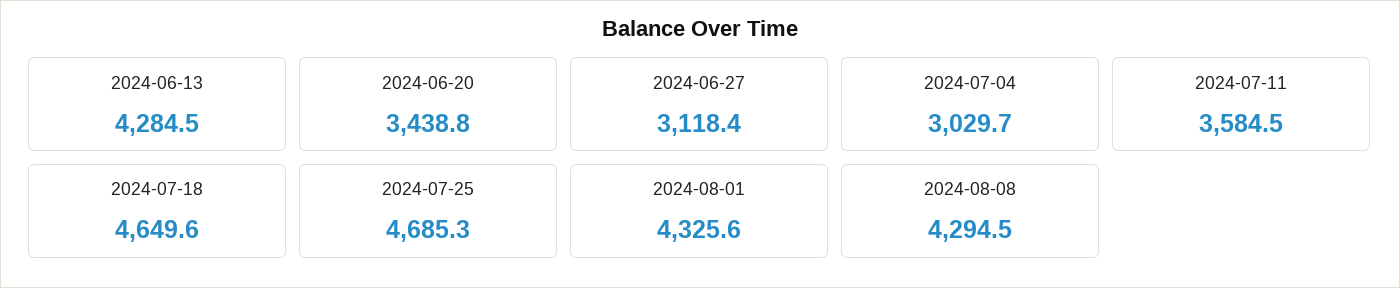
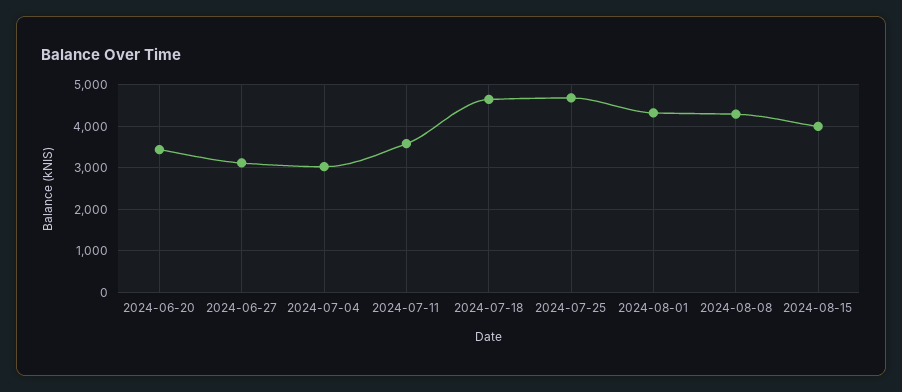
2024-06-13: 4284.5 -> none
2024-08-15: none -> 4000

